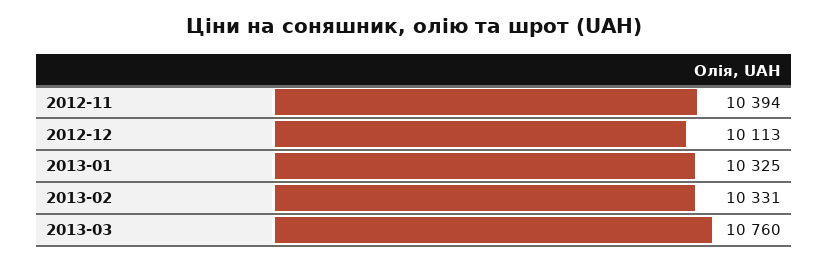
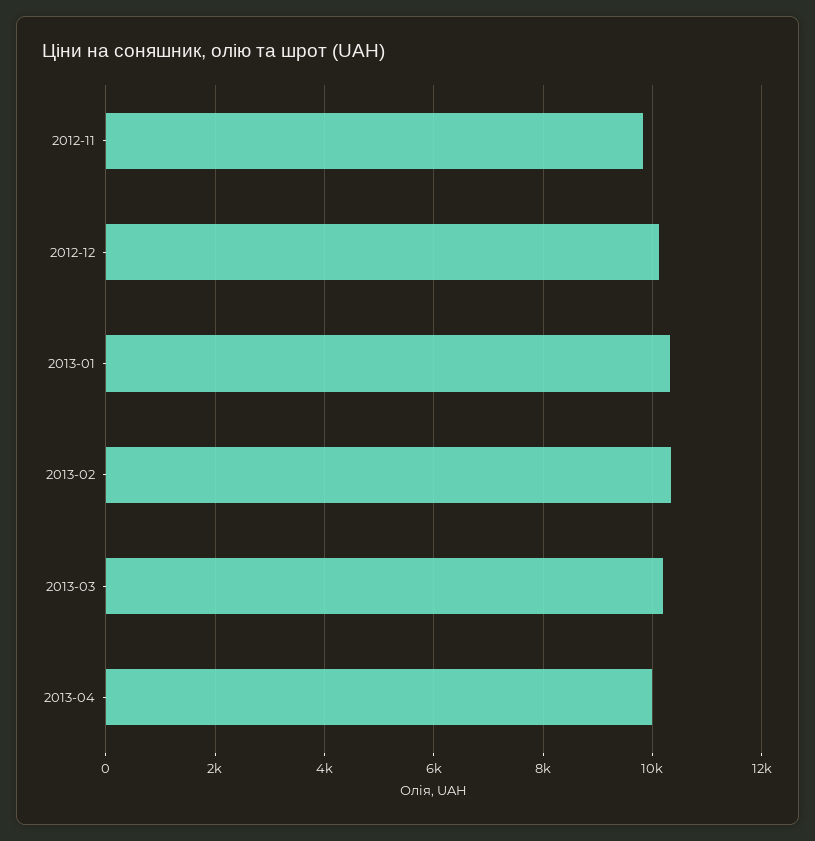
2012-11: 10394 -> 9800
2013-03: 10760 -> 10200
2013-04: none -> 10000

